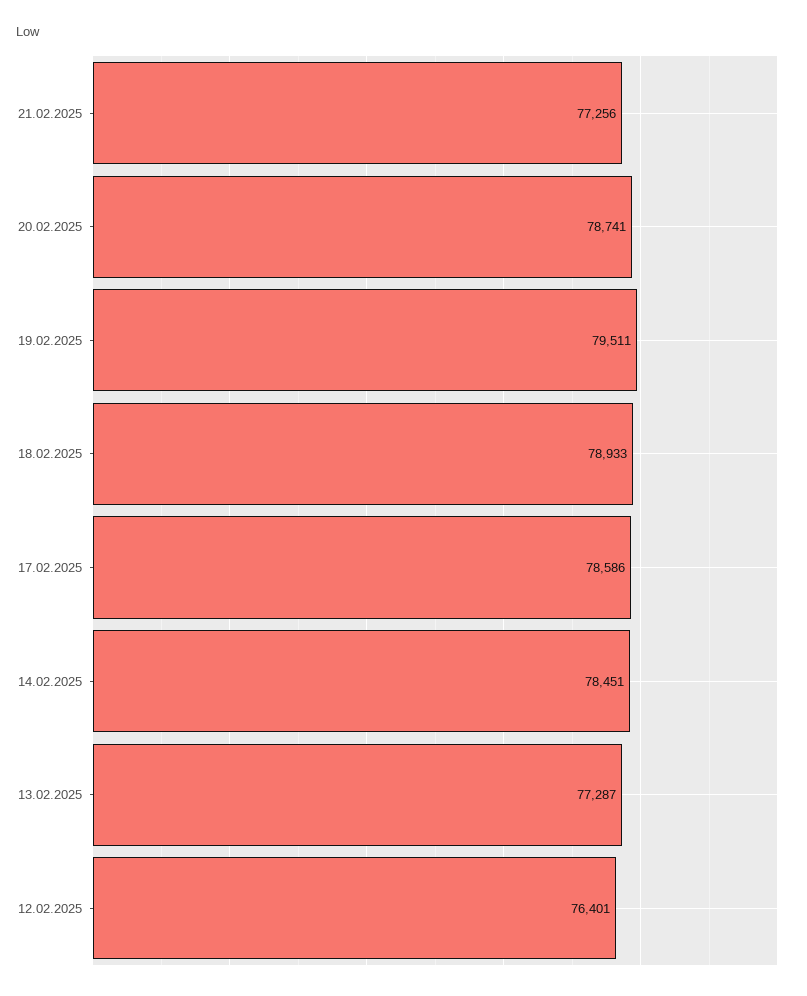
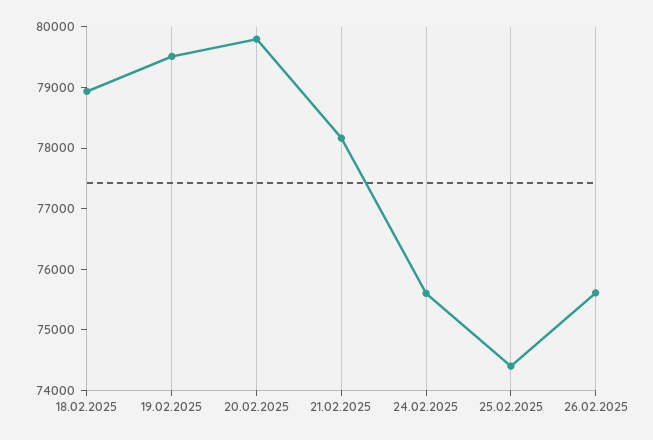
21.02.2025: 77256 -> 78200
20.02.2025: 78741 -> 79800
17.02.2025: 78586 -> none
14.02.2025: 78451 -> none
13.02.2025: 77287 -> none
12.02.2025: 76401 -> none
24.02.2025: none -> 75600
25.02.2025: none -> 74400
26.02.2025: none -> 75600

